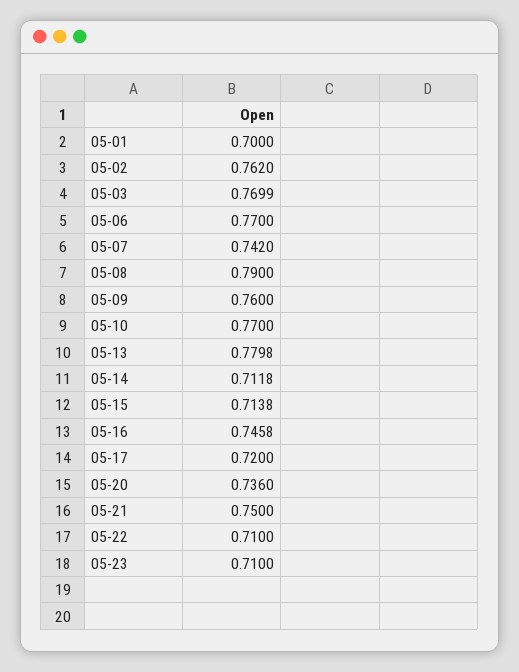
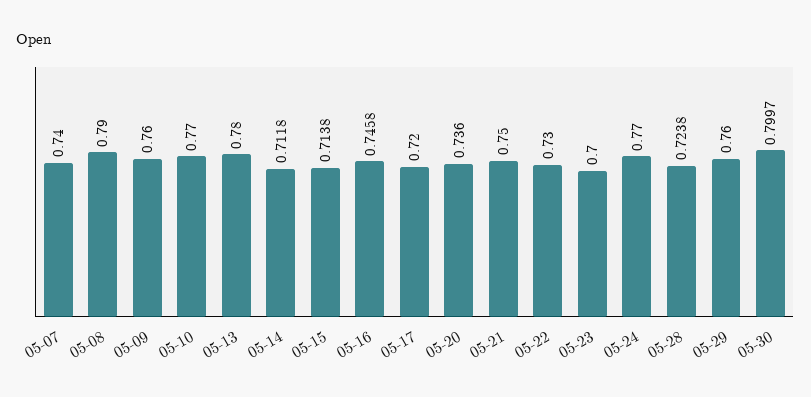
05-01: 0.7 -> none
05-02: 0.762 -> none
05-03: 0.7699 -> none
05-06: 0.77 -> none
05-07: 0.742 -> 0.74
05-13: 0.7798 -> 0.78
05-22: 0.71 -> 0.73
05-23: 0.71 -> 0.7
05-24: none -> 0.77
05-28: none -> 0.7238
05-29: none -> 0.76
05-30: none -> 0.7997

